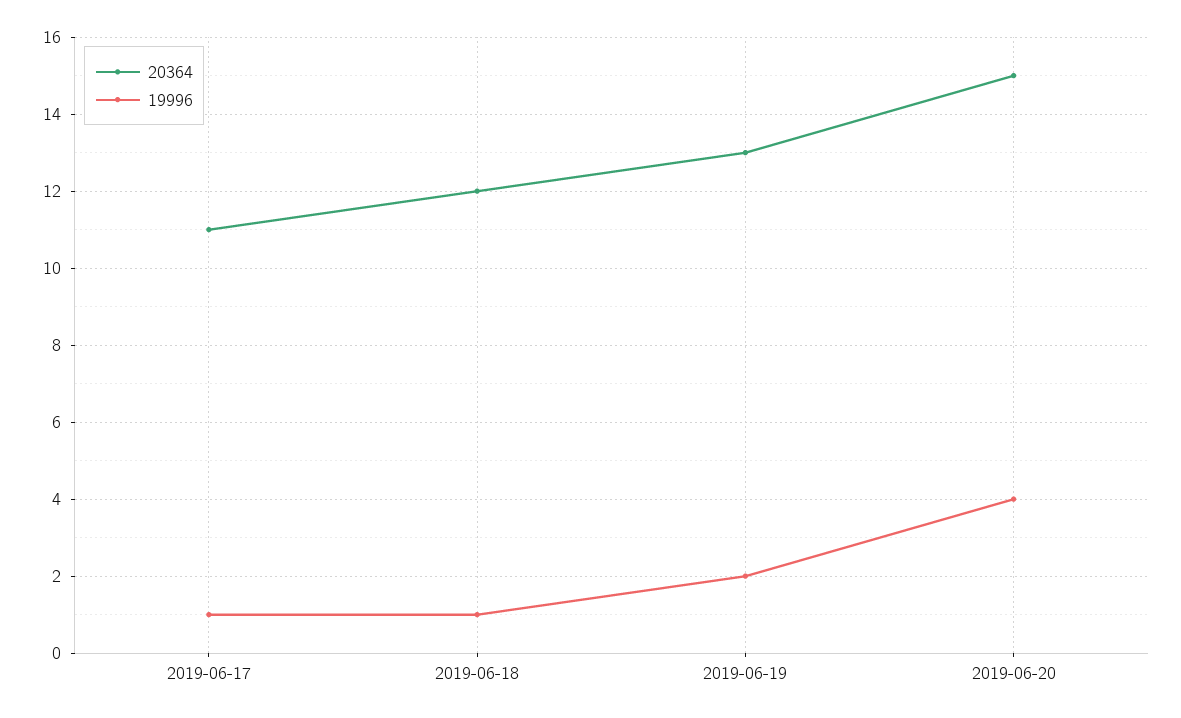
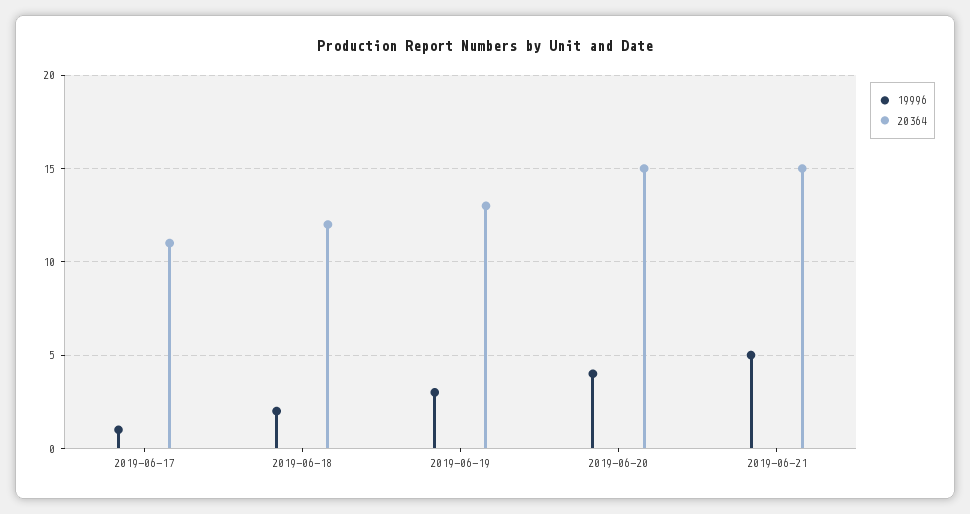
19996, 2019-06-18: 1 -> 2
19996, 2019-06-19: 2 -> 3
19996, 2019-06-21: none -> 5
20364, 2019-06-21: none -> 15

